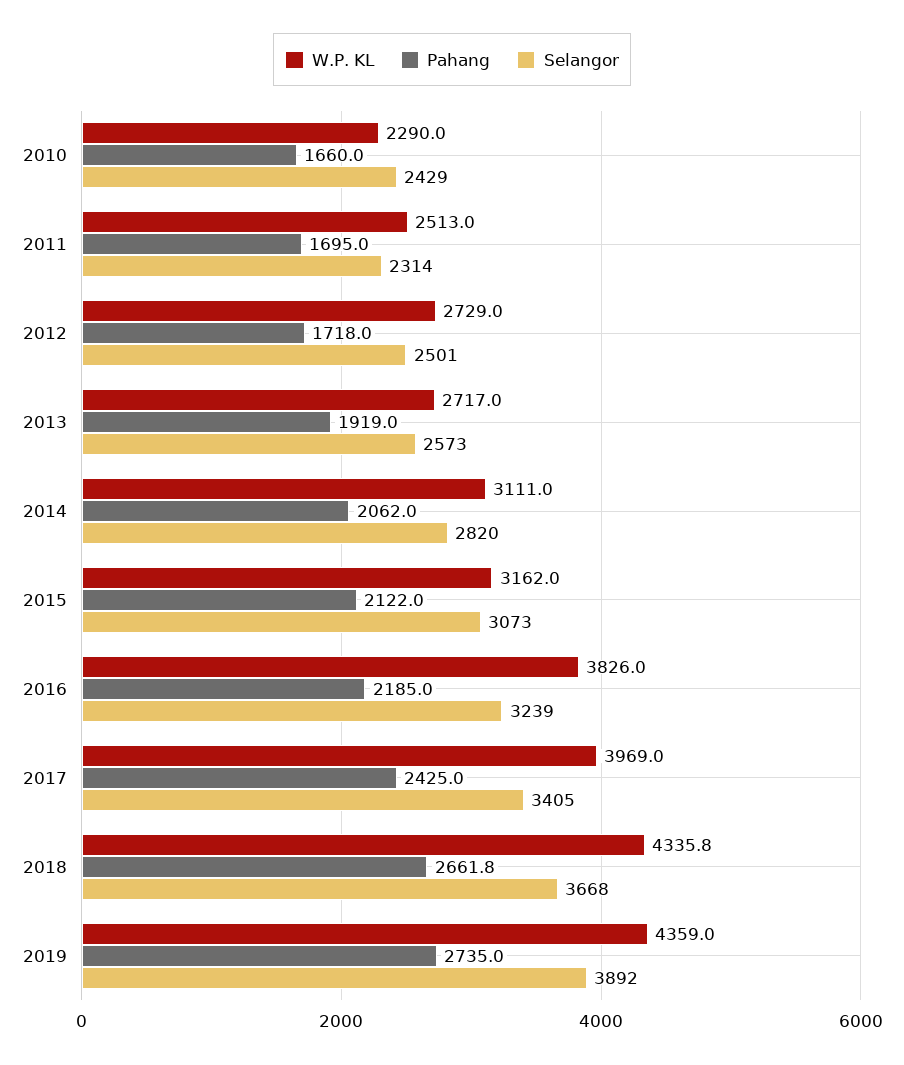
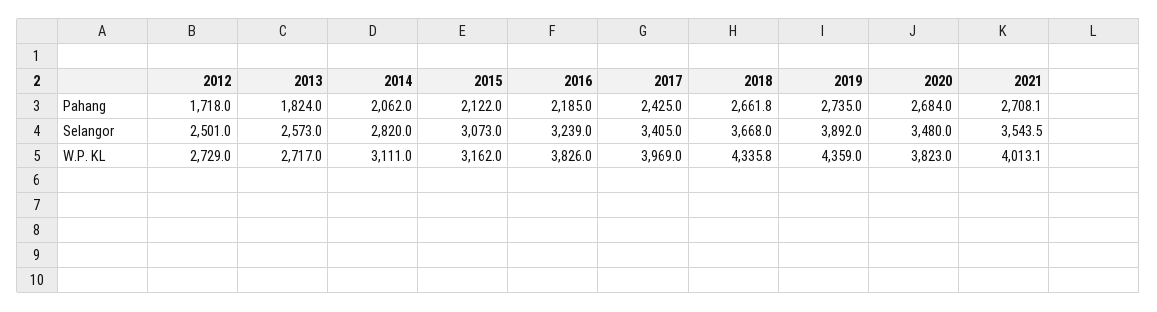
W.P. KL, 2010: 2290 -> none
Pahang, 2010: 1660 -> none
Selangor, 2010: 2429 -> none
W.P. KL, 2011: 2513 -> none
Pahang, 2011: 1695 -> none
Selangor, 2011: 2314 -> none
Pahang, 2013: 1919 -> 1824
Pahang, 2020: none -> 2684
Pahang, 2021: none -> 2708.1
Selangor, 2020: none -> 3480
Selangor, 2021: none -> 3543.5
W.P. KL, 2020: none -> 3823
W.P. KL, 2021: none -> 4013.1

